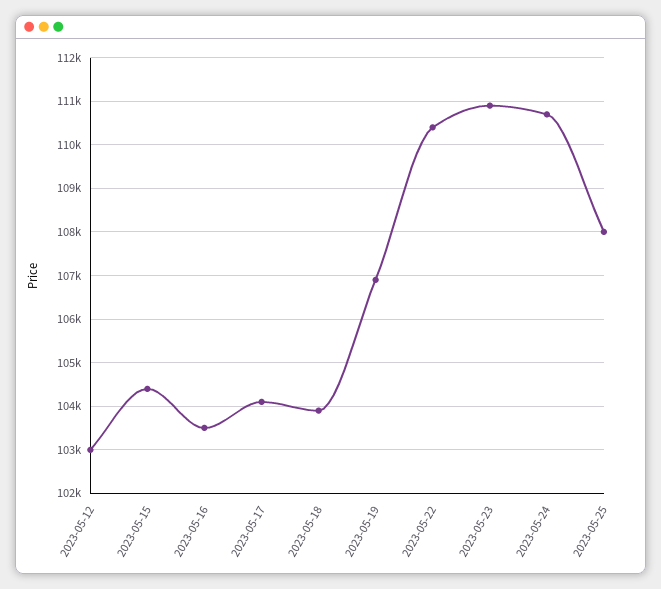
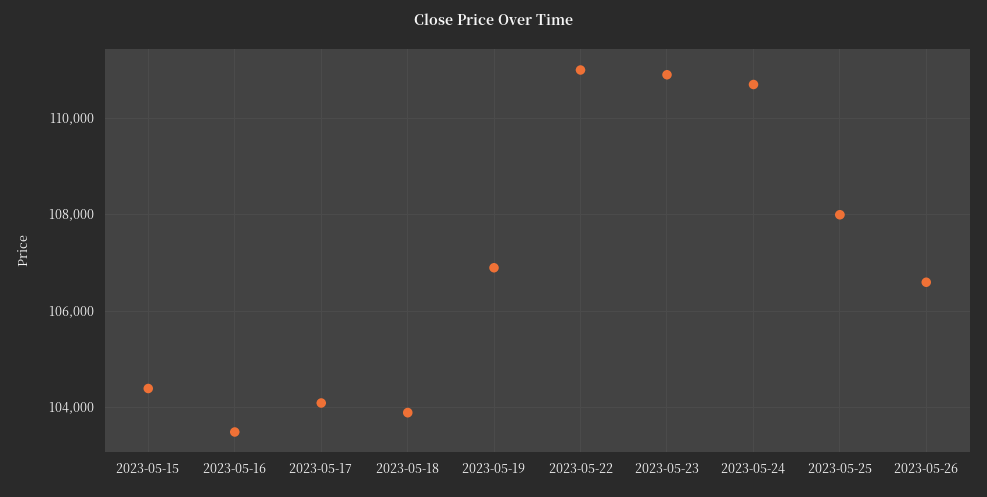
2023-05-12: 103000 -> none
2023-05-22: 110400 -> 111000
2023-05-26: none -> 106600

